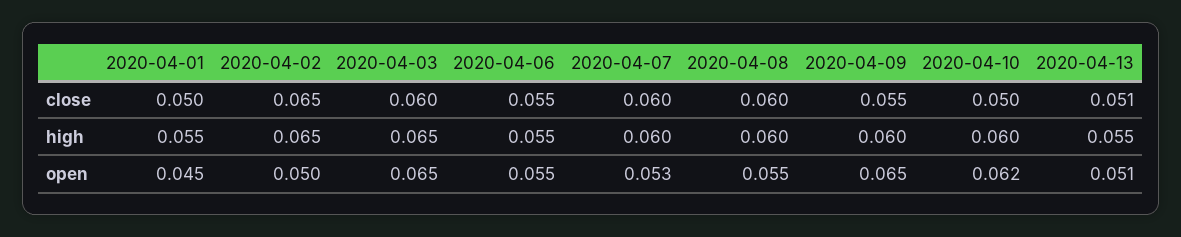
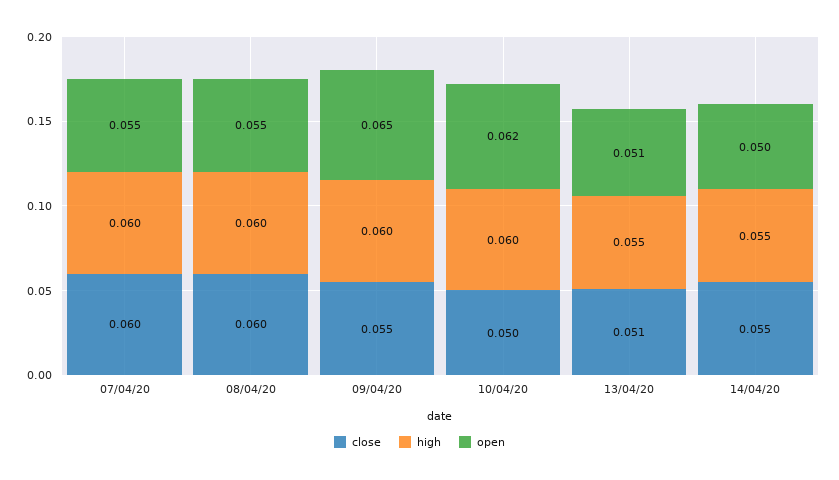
close, 2020-04-01: 0.05 -> none
close, 2020-04-02: 0.065 -> none
close, 2020-04-03: 0.06 -> none
close, 2020-04-06: 0.055 -> none
high, 2020-04-01: 0.055 -> none
high, 2020-04-02: 0.065 -> none
high, 2020-04-03: 0.065 -> none
high, 2020-04-06: 0.055 -> none
open, 2020-04-01: 0.045 -> none
open, 2020-04-02: 0.05 -> none
open, 2020-04-03: 0.065 -> none
open, 2020-04-06: 0.055 -> none
open, 2020-04-07: 0.053 -> 0.055
close, 14/04/20: none -> 0.055
high, 14/04/20: none -> 0.055
open, 14/04/20: none -> 0.05

